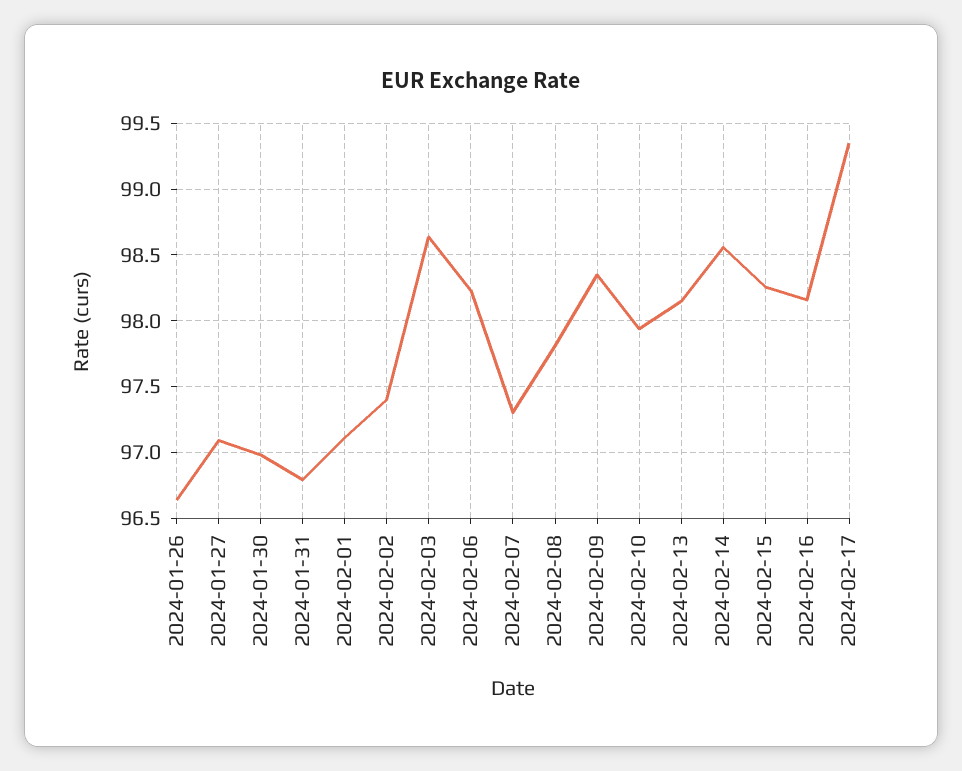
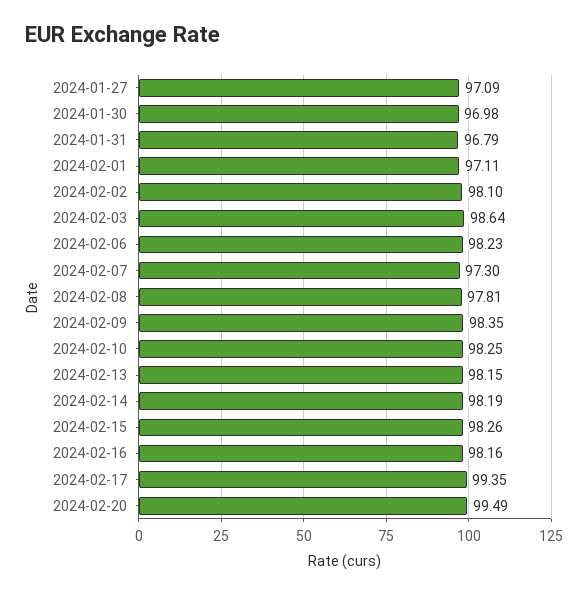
2024-01-26: 96.65 -> none
2024-02-02: 97.4 -> 98.1
2024-02-10: 97.95 -> 98.25
2024-02-14: 98.55 -> 98.19
2024-02-20: none -> 99.49

